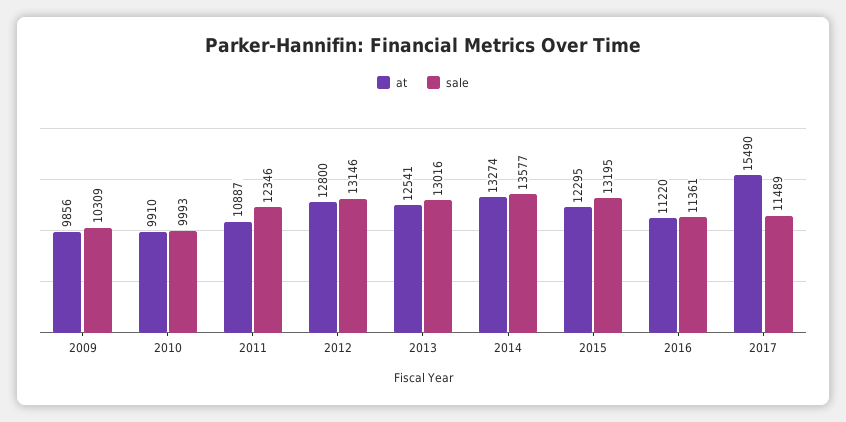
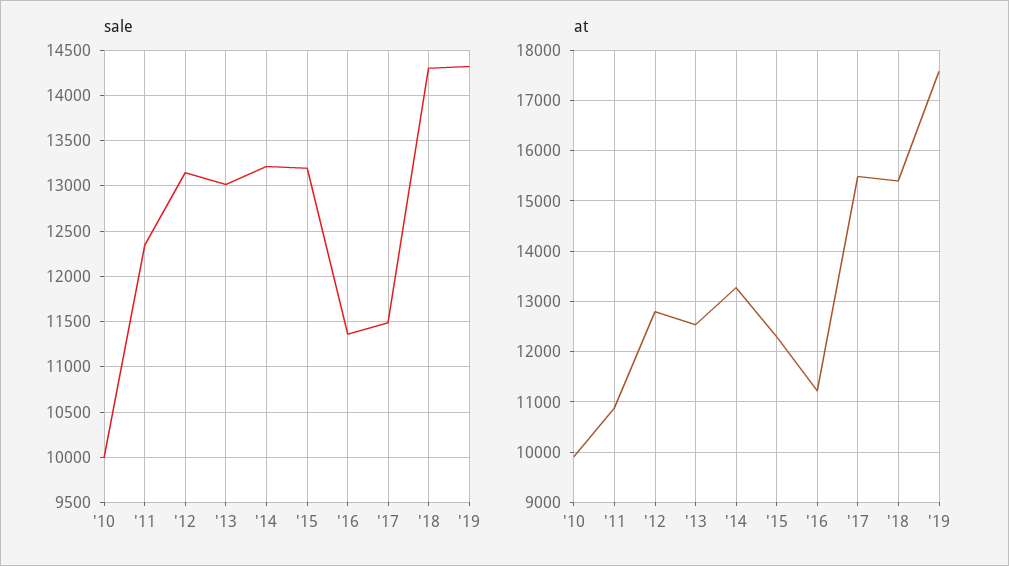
at, 2009: 9856 -> none
sale, 2009: 10309 -> none
sale, 2014: 13577 -> 13200
sale, '18: none -> 14300
sale, '19: none -> 14300
at, '18: none -> 15400
at, '19: none -> 17600

